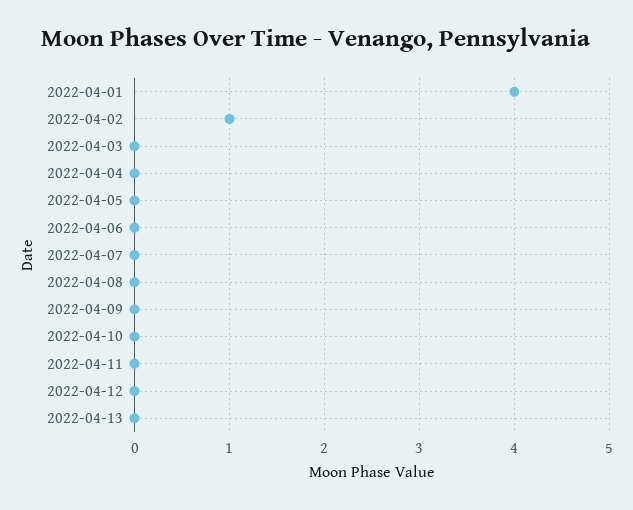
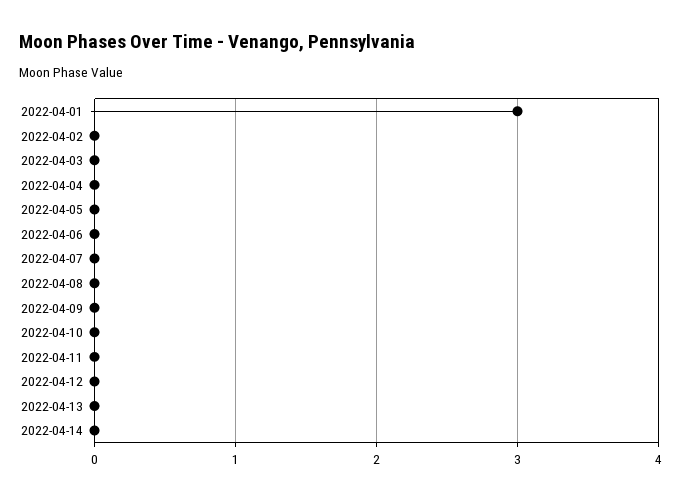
2022-04-01: 4 -> 3
2022-04-02: 1 -> 0
2022-04-14: none -> 0

